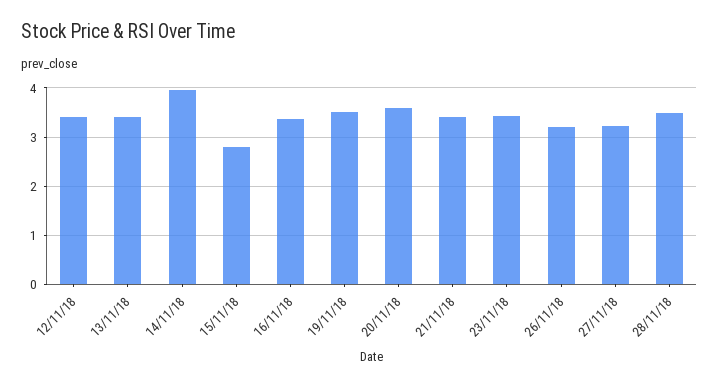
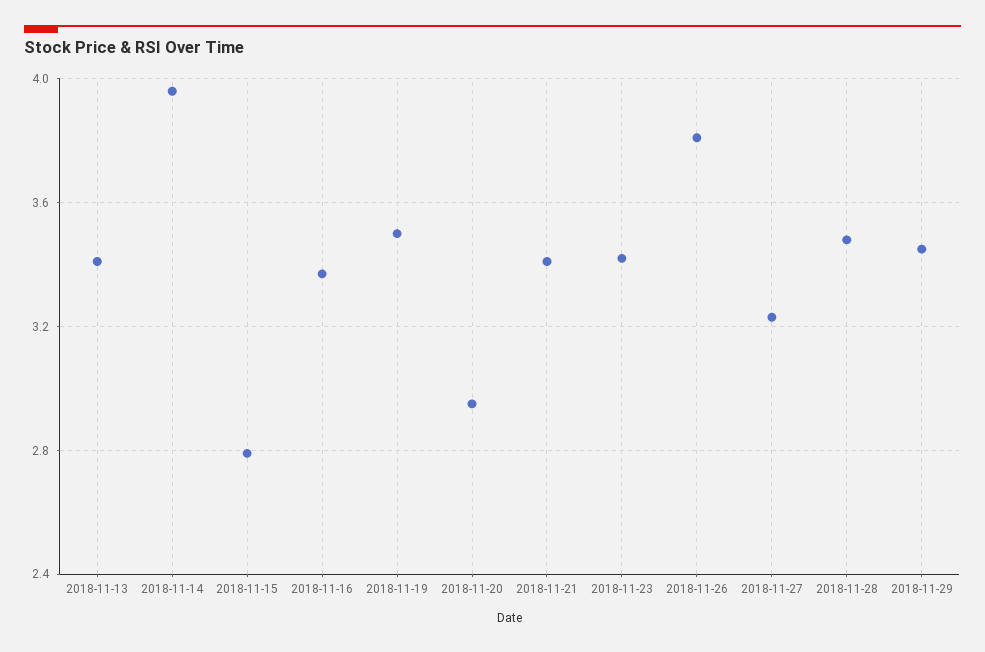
12/11/18: 3.4 -> none
20/11/18: 3.6 -> 2.95
26/11/18: 3.2 -> 3.8
2018-11-29: none -> 3.45

